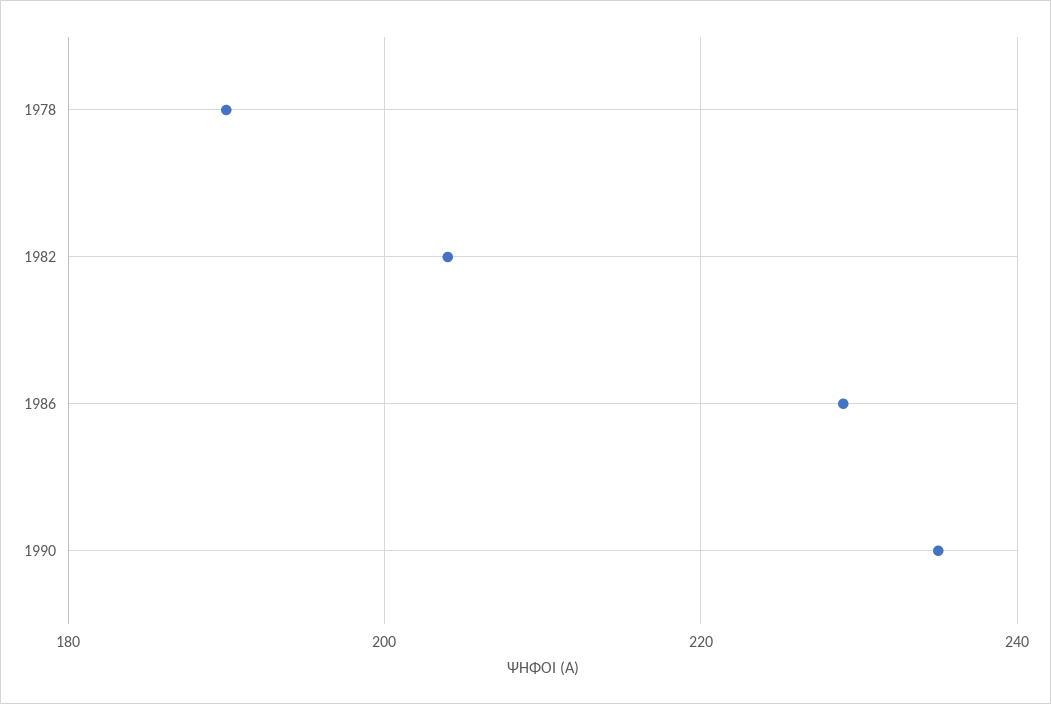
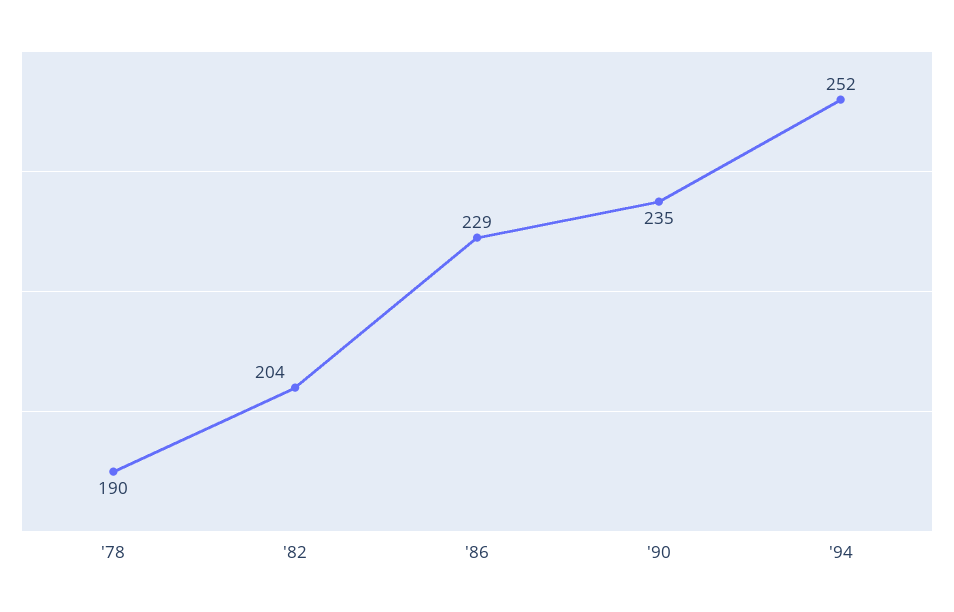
'94: none -> 252

